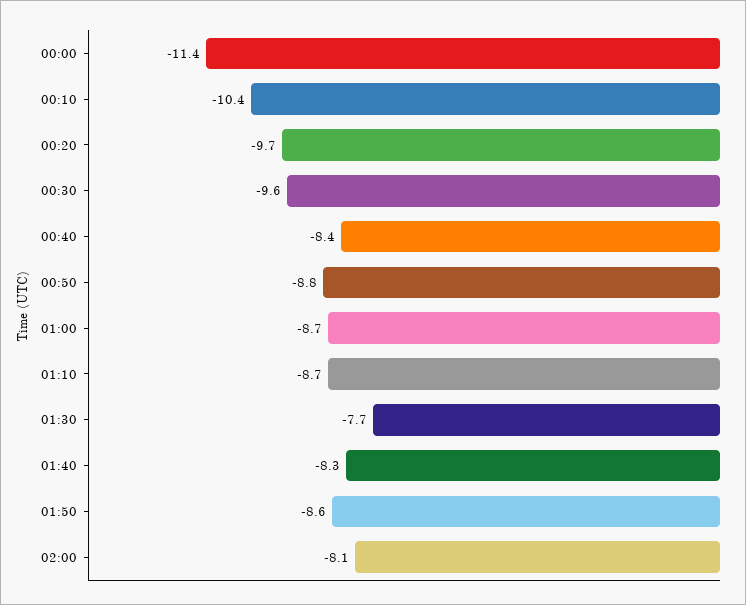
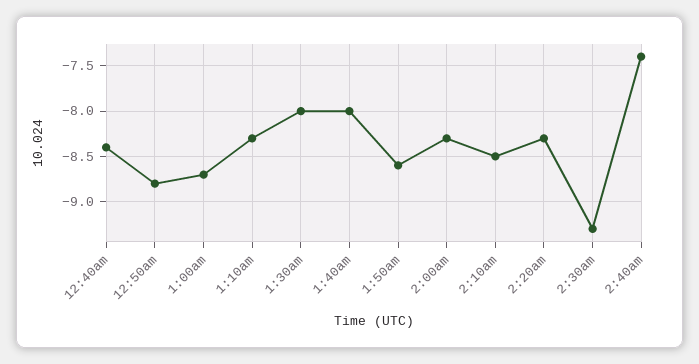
00:00: -11.4 -> none
00:10: -10.4 -> none
00:20: -9.7 -> none
00:30: -9.6 -> none
01:10: -8.7 -> -8.3
01:30: -7.7 -> -8
01:40: -8.3 -> -8
02:00: -8.1 -> -8.3
2:10am: none -> -8.5
2:20am: none -> -8.3
2:30am: none -> -9.3
2:40am: none -> -7.4

